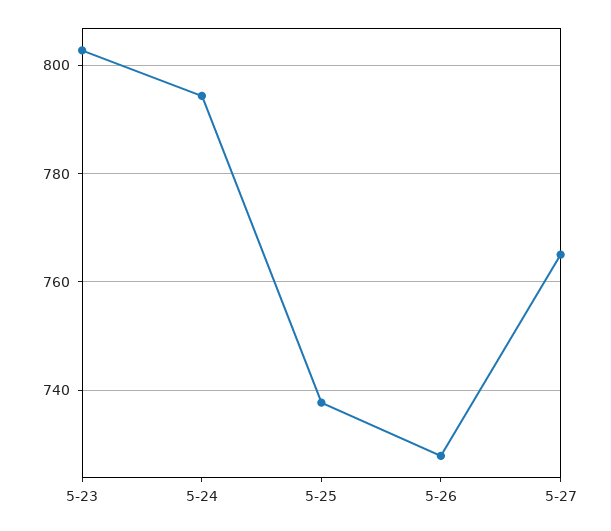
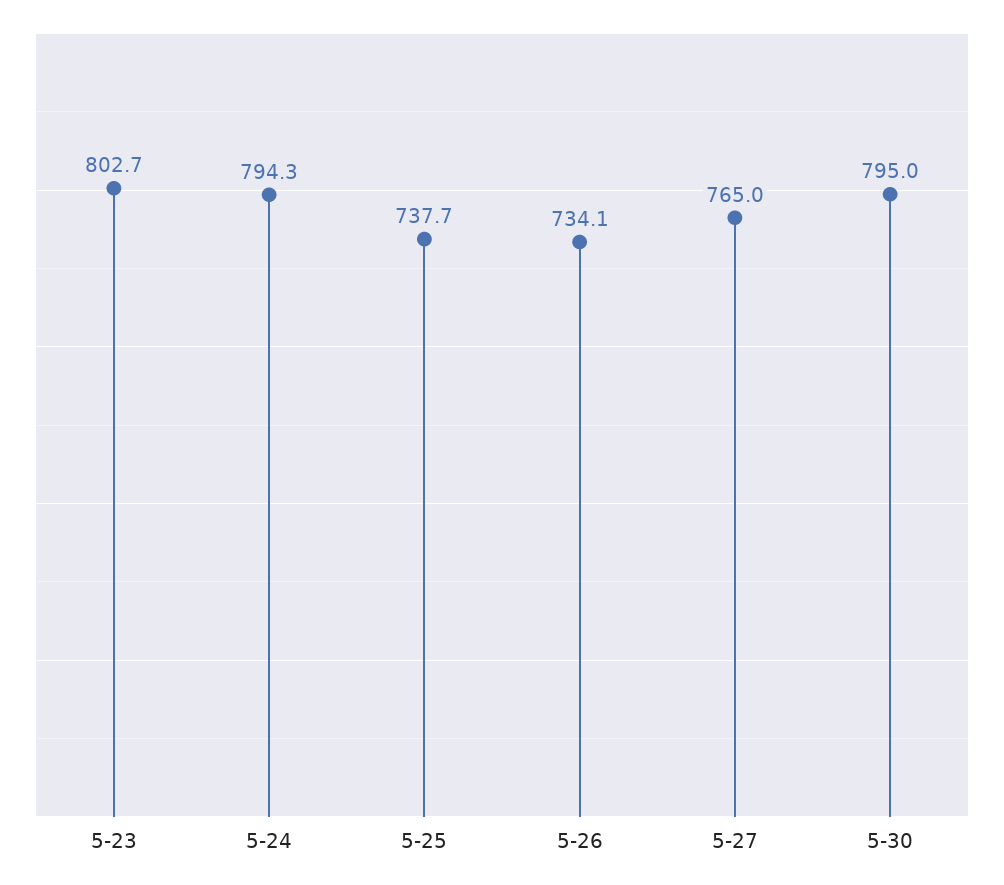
5-26: 728 -> 734.1
5-30: none -> 795

